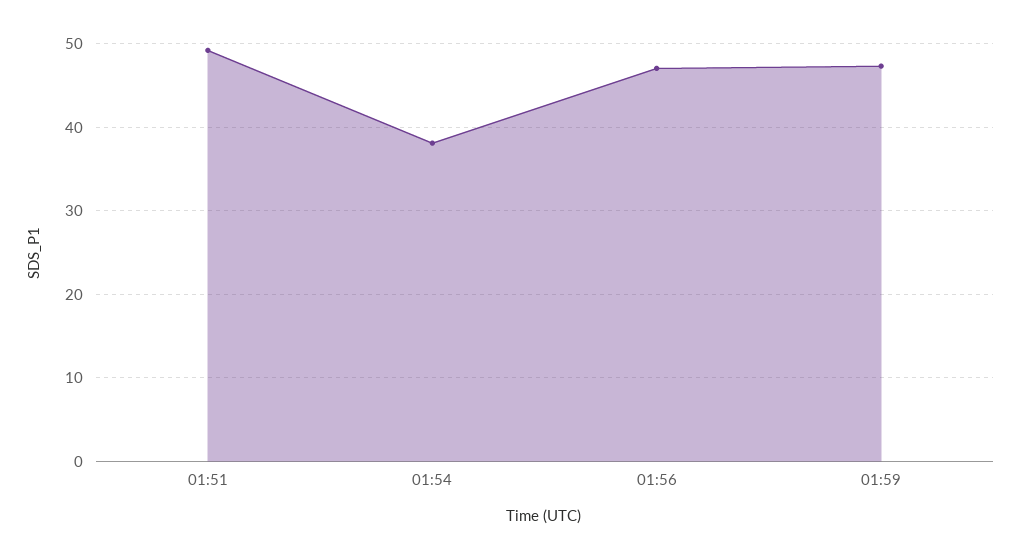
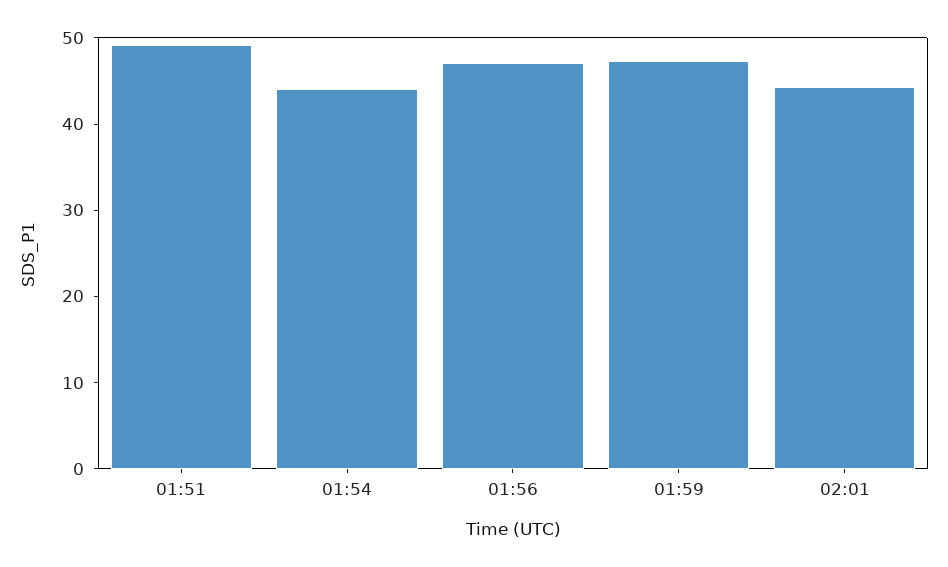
01:54: 38 -> 44
02:01: none -> 44

